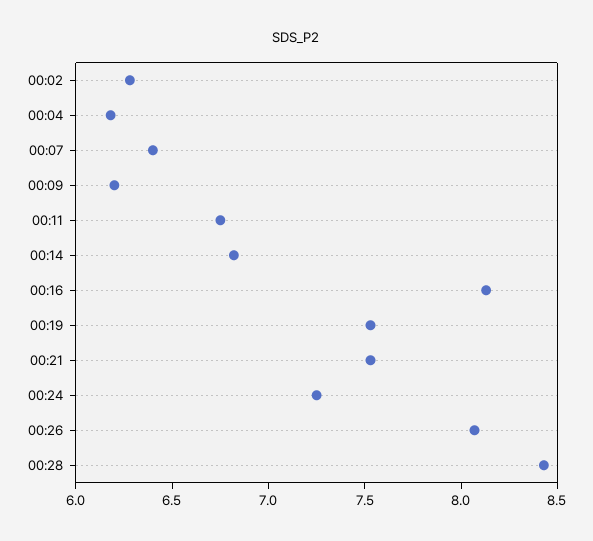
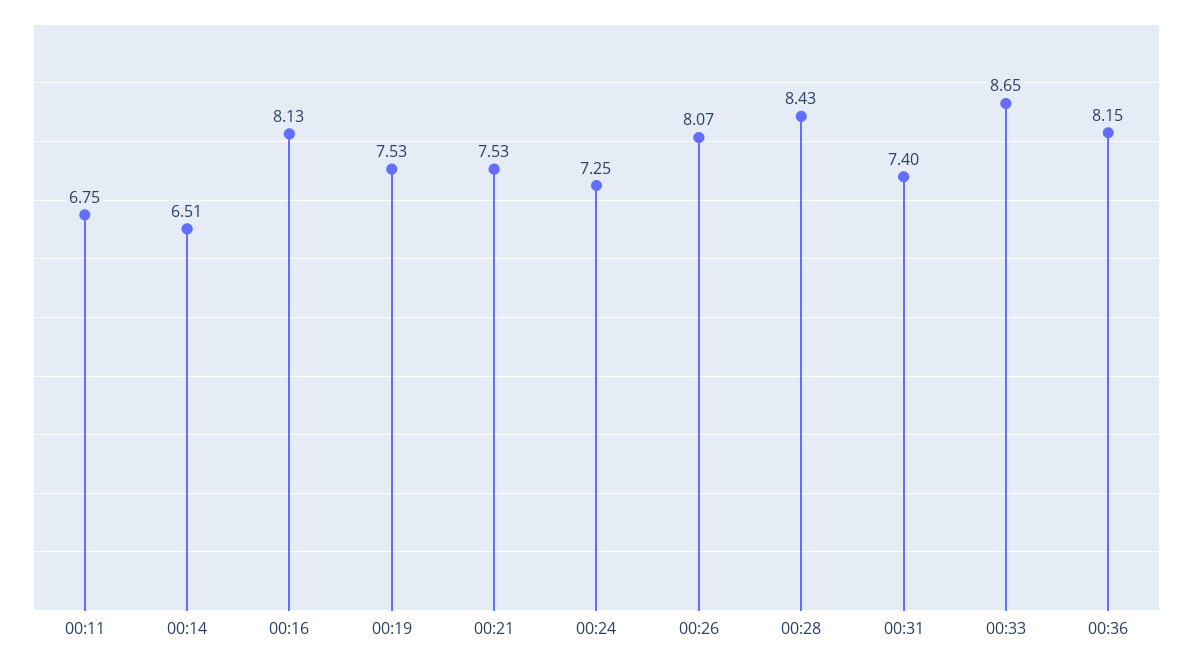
00:02: 6.3 -> none
00:04: 6.2 -> none
00:07: 6.4 -> none
00:09: 6.2 -> none
00:14: 6.8 -> 6.51
00:31: none -> 7.4
00:33: none -> 8.65
00:36: none -> 8.15

